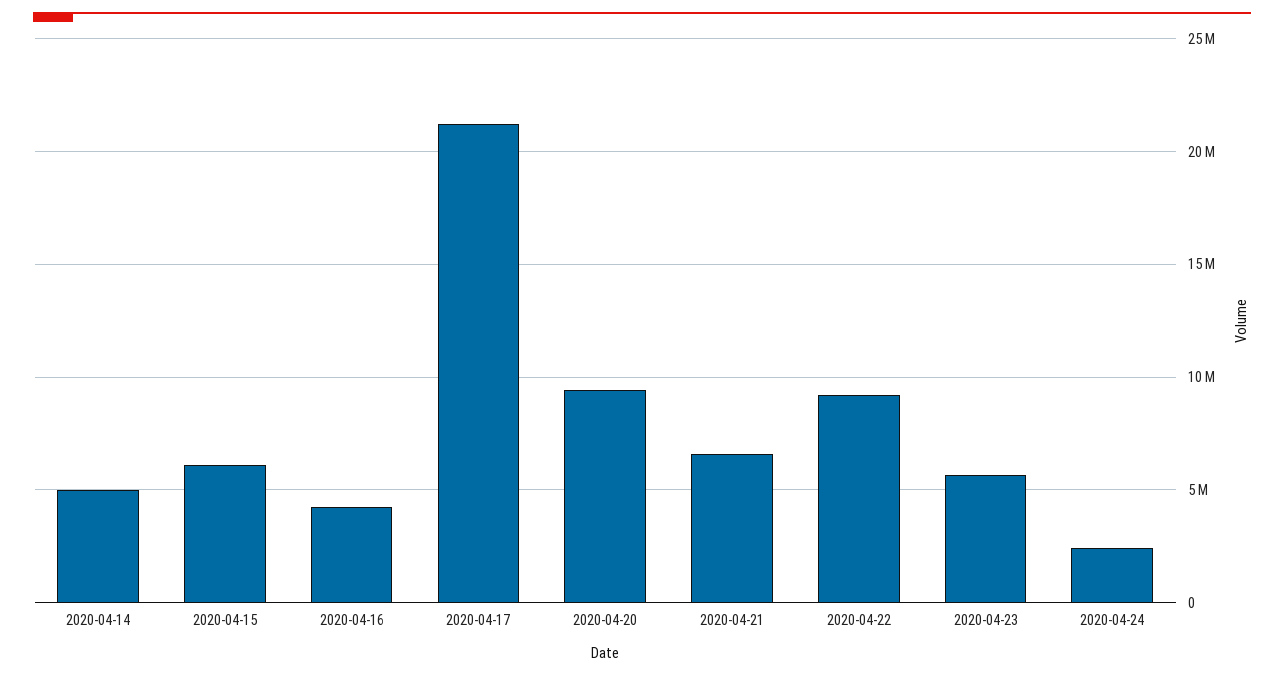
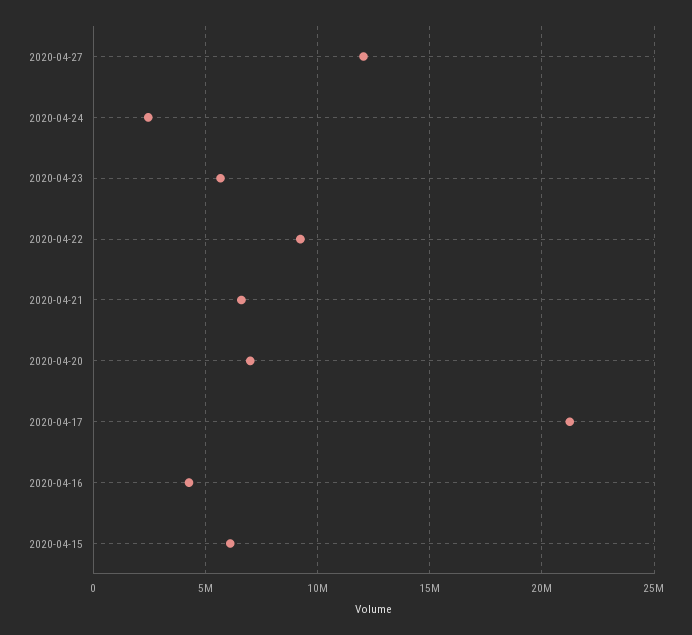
2020-04-14: 5000000 -> none
2020-04-20: 9500000 -> 7000000
2020-04-27: none -> 12000000

